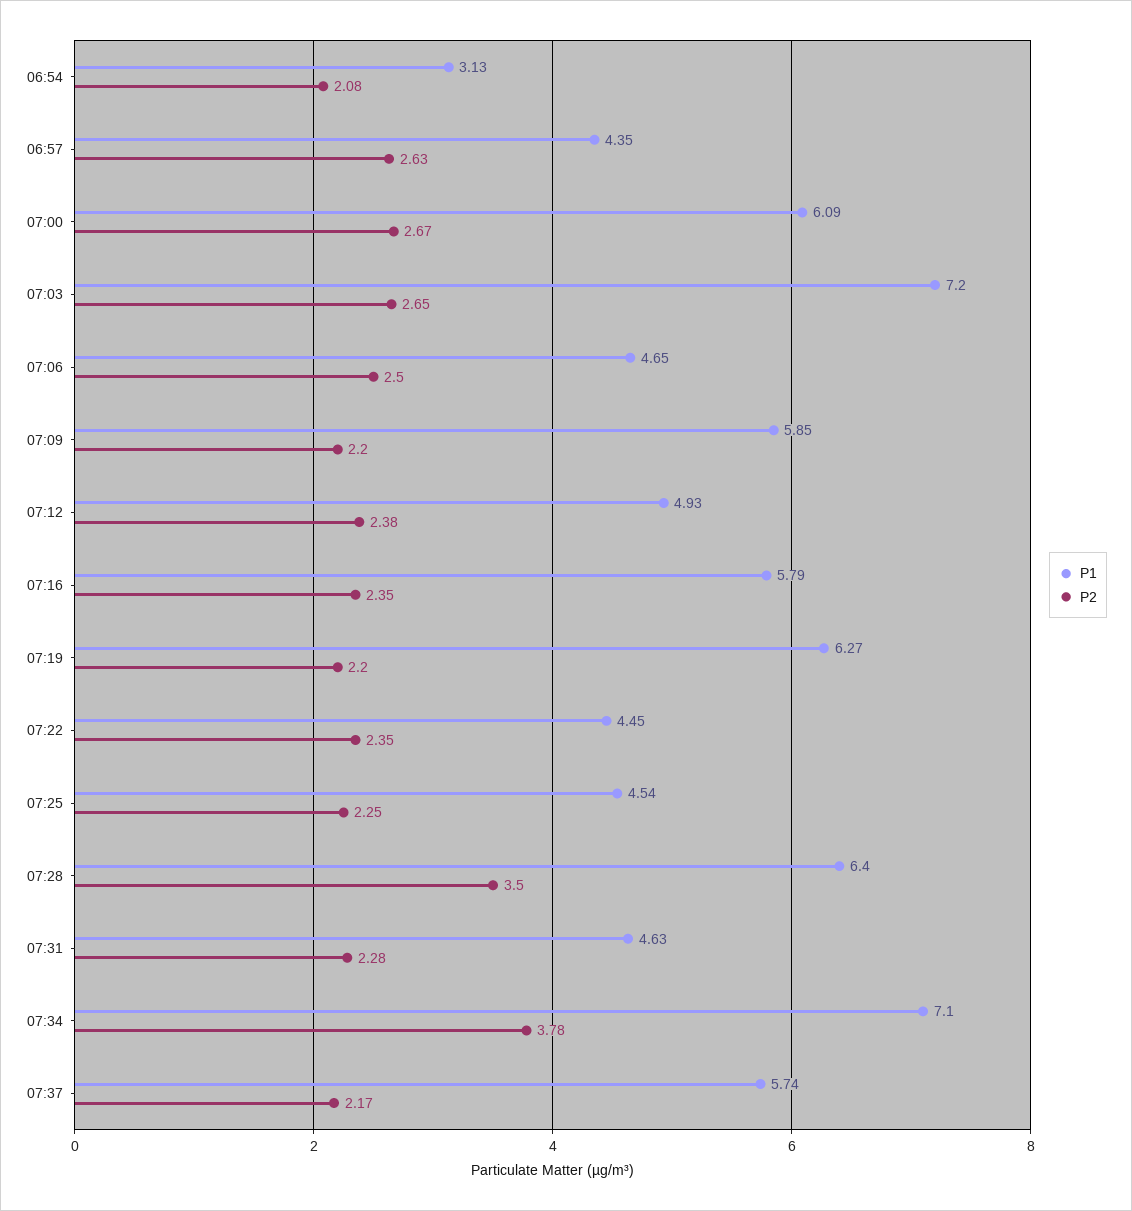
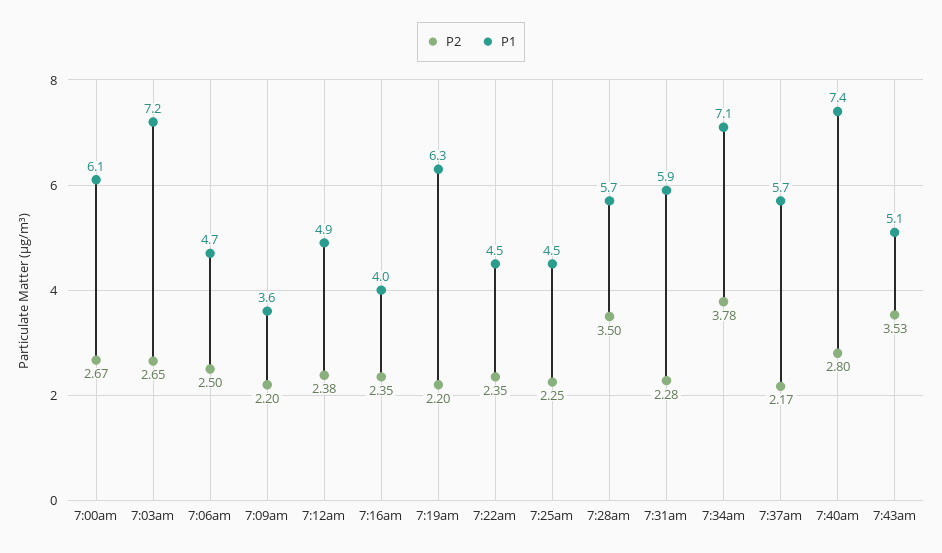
P1, 06:54: 3.13 -> none
P2, 06:54: 2.08 -> none
P1, 06:57: 4.35 -> none
P2, 06:57: 2.63 -> none
P1, 07:09: 5.85 -> 3.6
P1, 07:16: 5.79 -> 4
P1, 07:28: 6.4 -> 5.7
P1, 07:31: 4.63 -> 5.9
P2, 7:40am: none -> 2.8
P1, 7:40am: none -> 7.4
P2, 7:43am: none -> 3.53
P1, 7:43am: none -> 5.1

